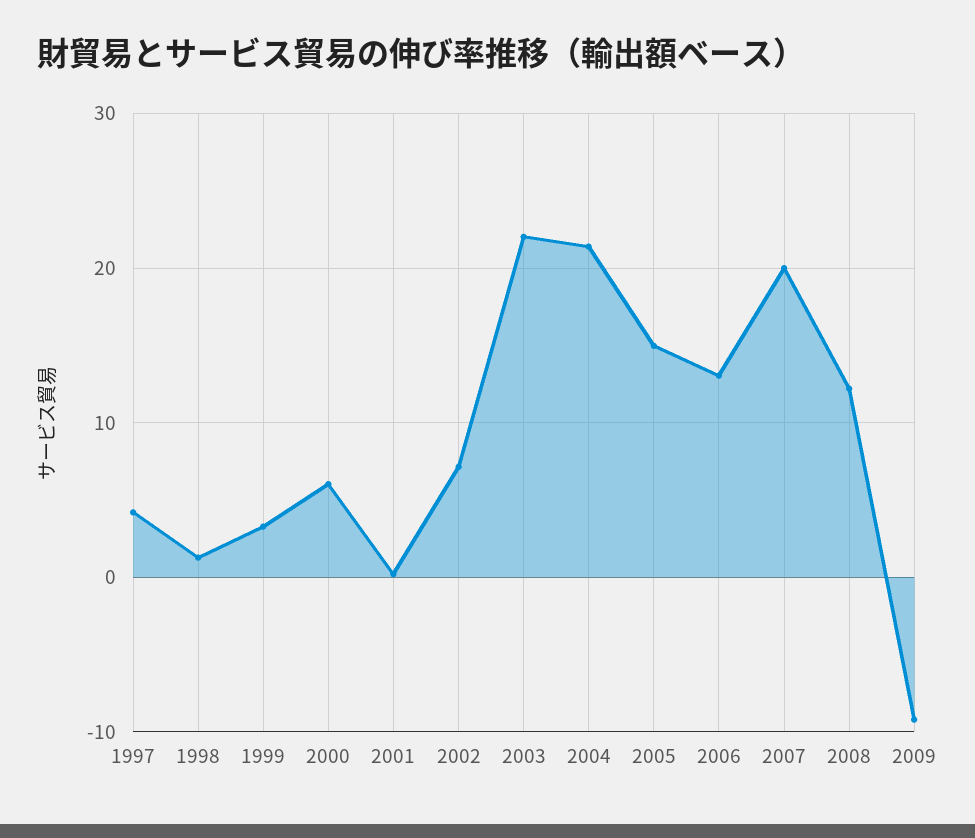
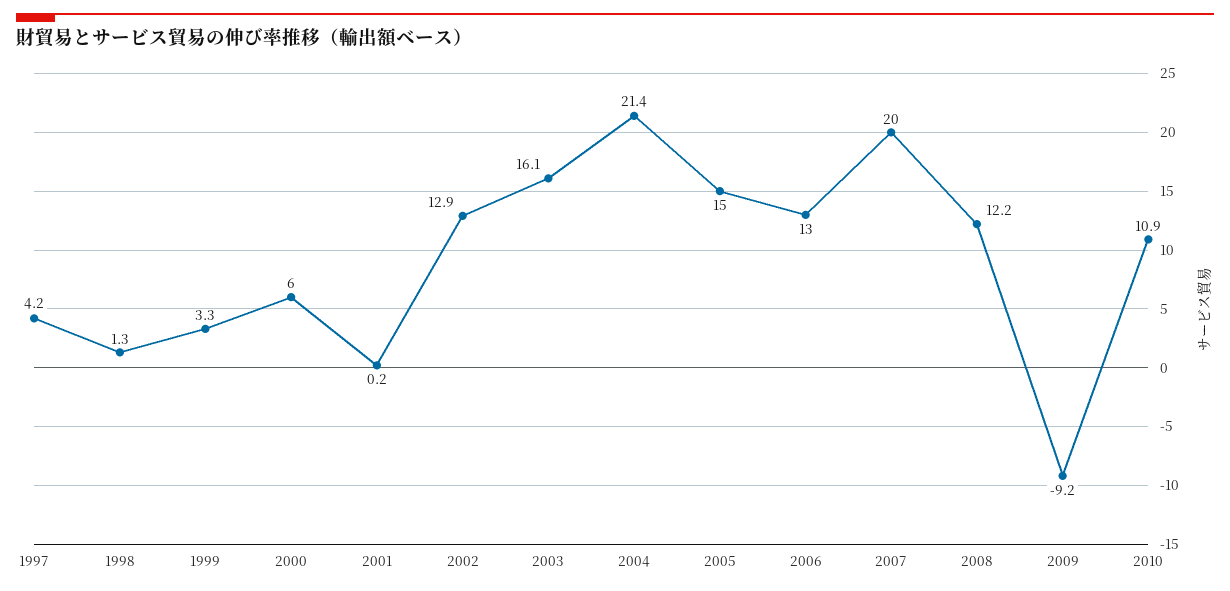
2002: 7 -> 12.9
2003: 22 -> 16.1
2010: none -> 10.9

